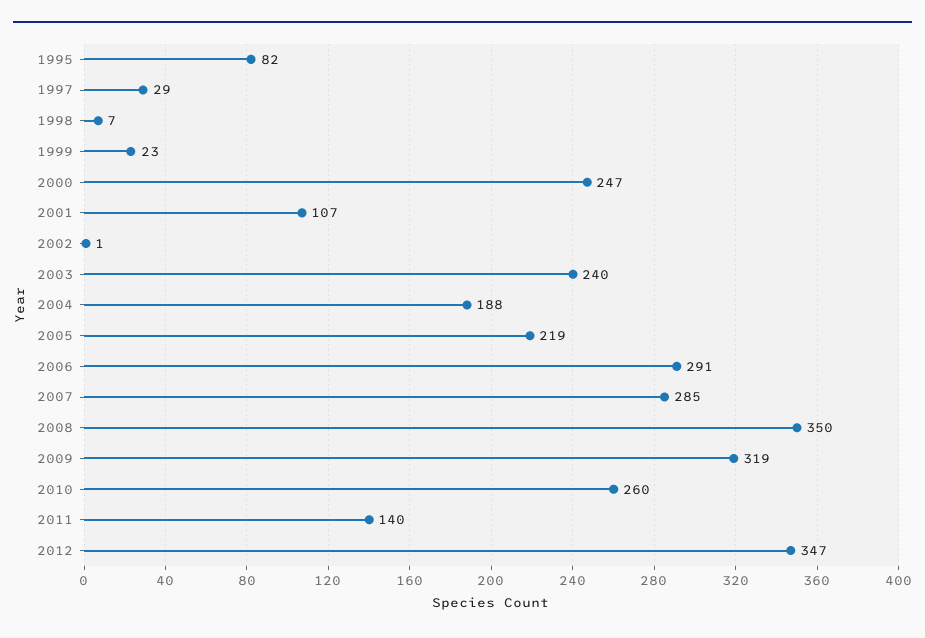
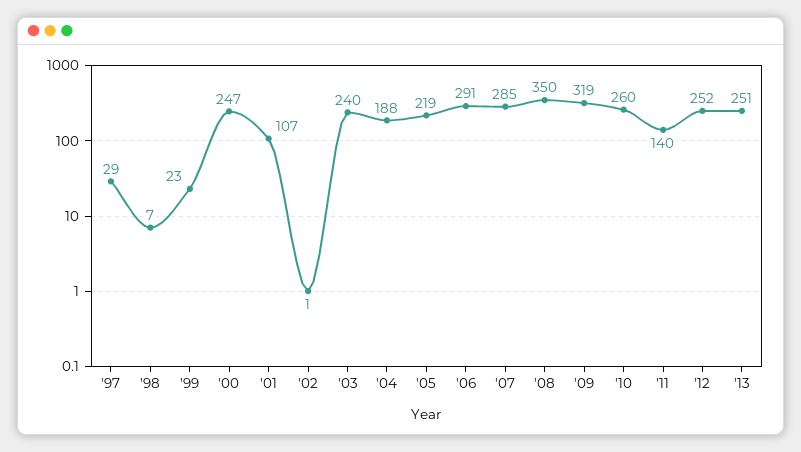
1995: 82 -> none
2012: 347 -> 252
'13: none -> 251

